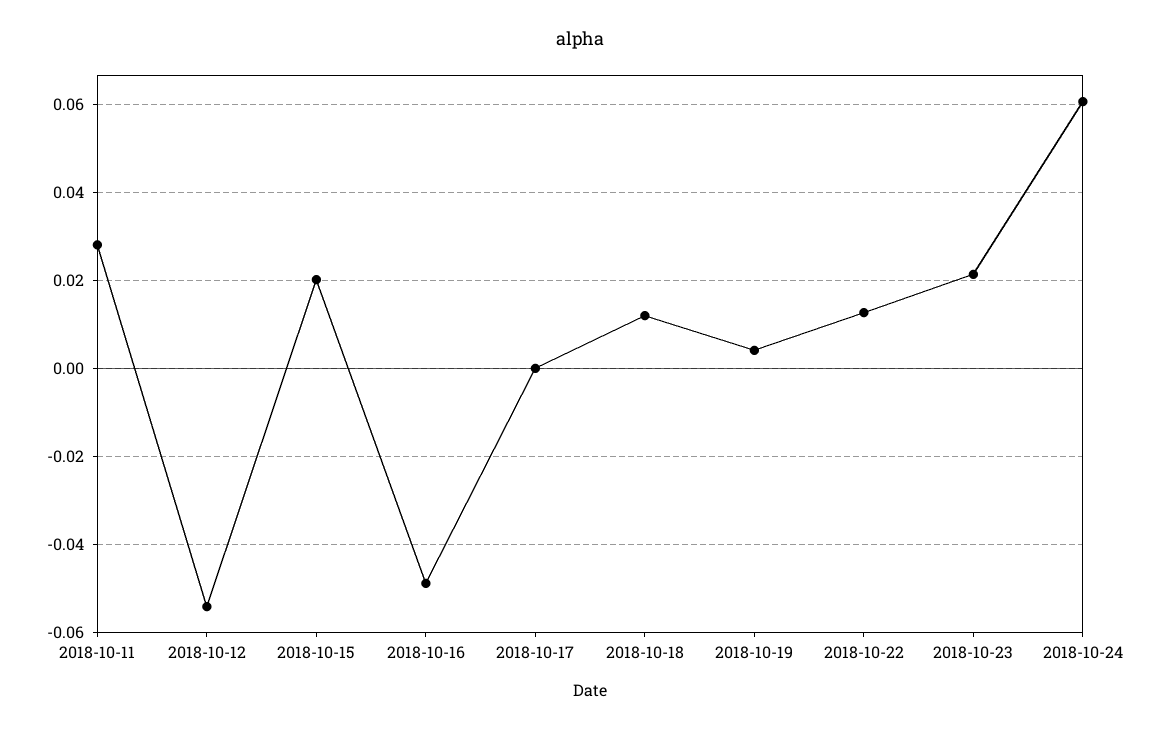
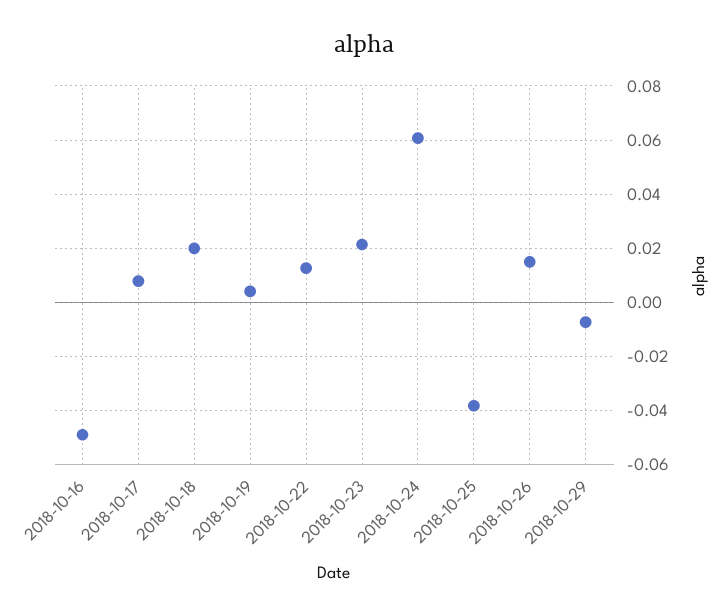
2018-10-11: 0.028 -> none
2018-10-12: -0.054 -> none
2018-10-15: 0.02 -> none
2018-10-17: 0 -> 0.0075
2018-10-18: 0.012 -> 0.02
2018-10-25: none -> -0.0375
2018-10-26: none -> 0.015
2018-10-29: none -> -0.0075

